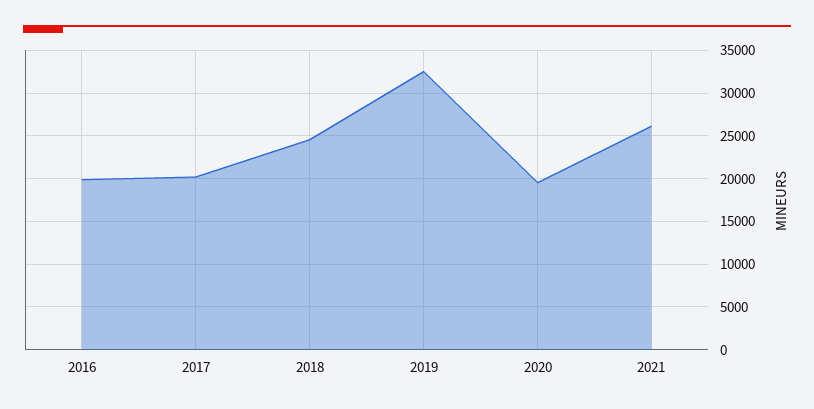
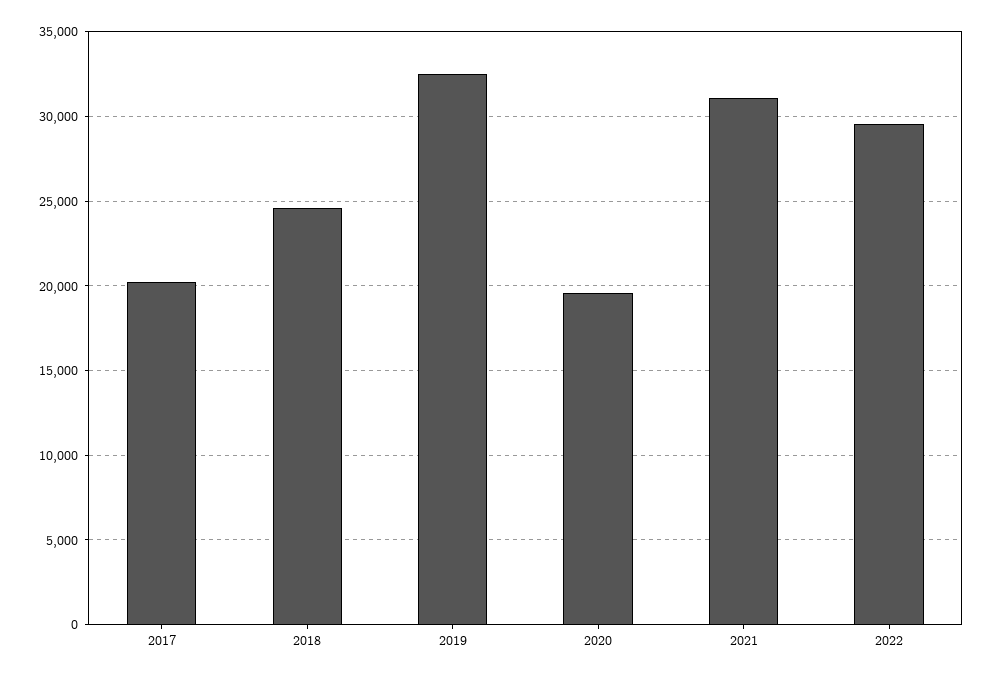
2016: 20000 -> none
2021: 26000 -> 31000
2022: none -> 29500

